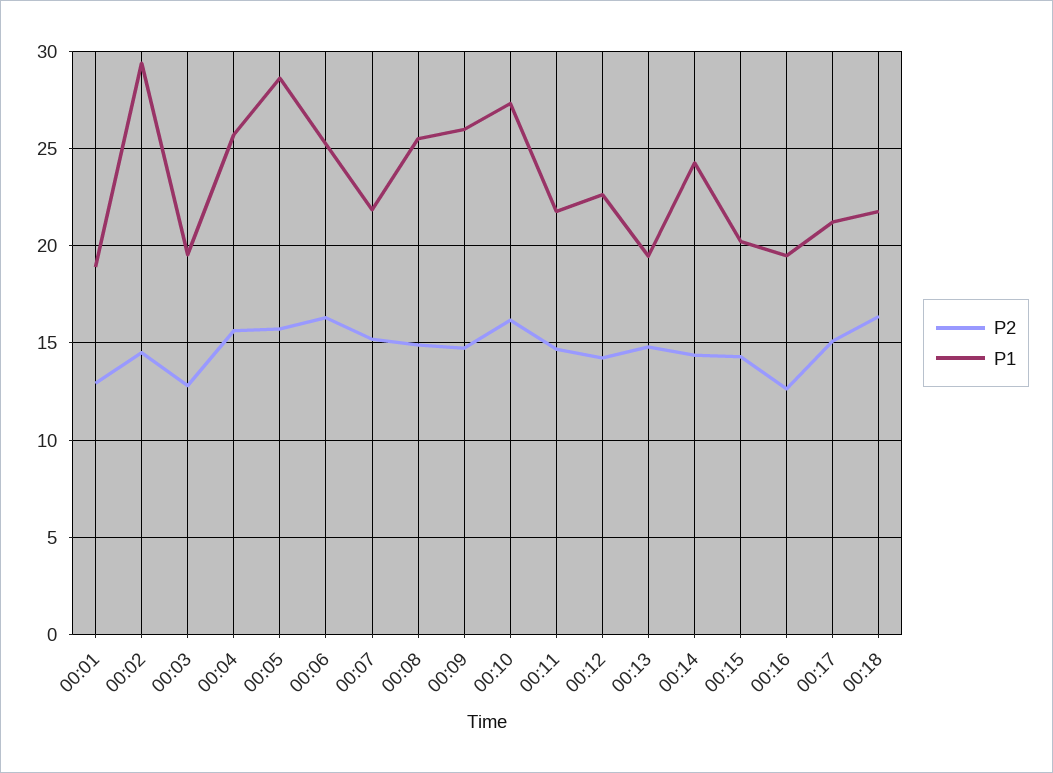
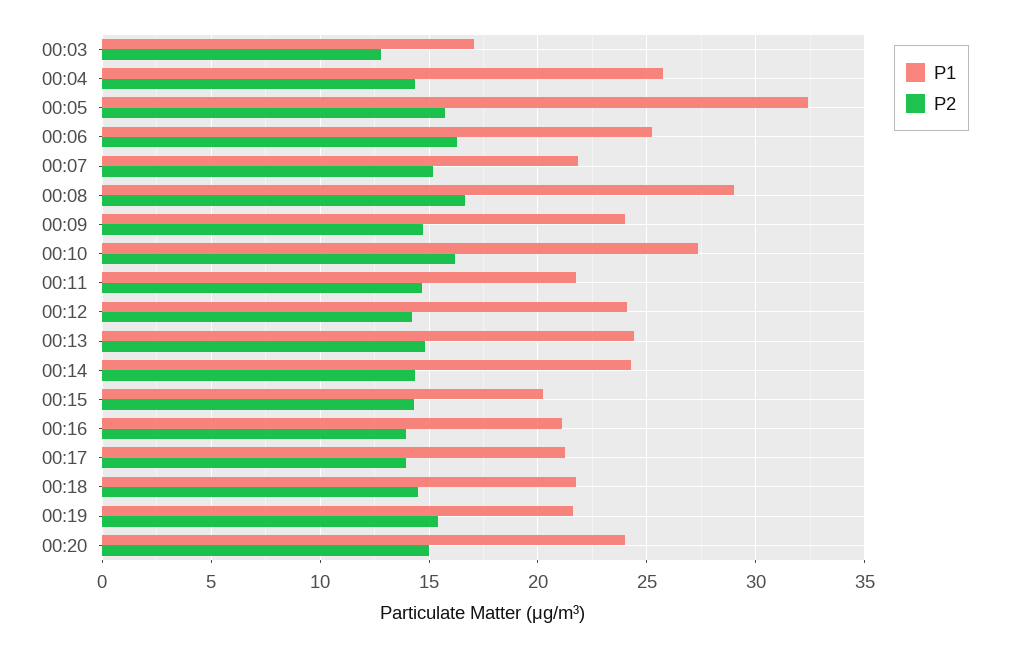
P2, 00:01: 13 -> none
P1, 00:01: 19 -> none
P2, 00:02: 14.5 -> none
P1, 00:02: 29.5 -> none
P1, 00:03: 19.5 -> 17
P2, 00:04: 15.5 -> 14.5
P1, 00:05: 28.5 -> 32.5
P2, 00:08: 15 -> 16.5
P1, 00:08: 25.5 -> 29
P1, 00:09: 26 -> 24
P1, 00:12: 22.5 -> 24
P1, 00:13: 19.5 -> 24.5
P2, 00:16: 12.5 -> 14
P1, 00:16: 19.5 -> 21
P2, 00:17: 15 -> 14
P2, 00:18: 16.5 -> 14.5
P1, 00:19: none -> 21.5
P2, 00:19: none -> 15.5
P1, 00:20: none -> 24
P2, 00:20: none -> 15

